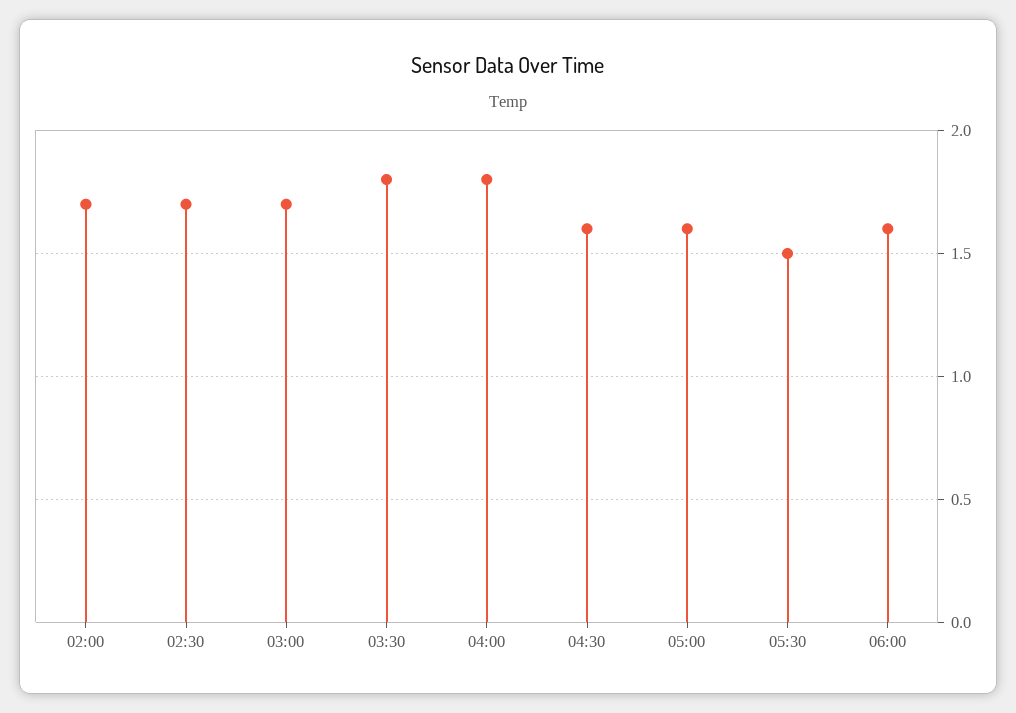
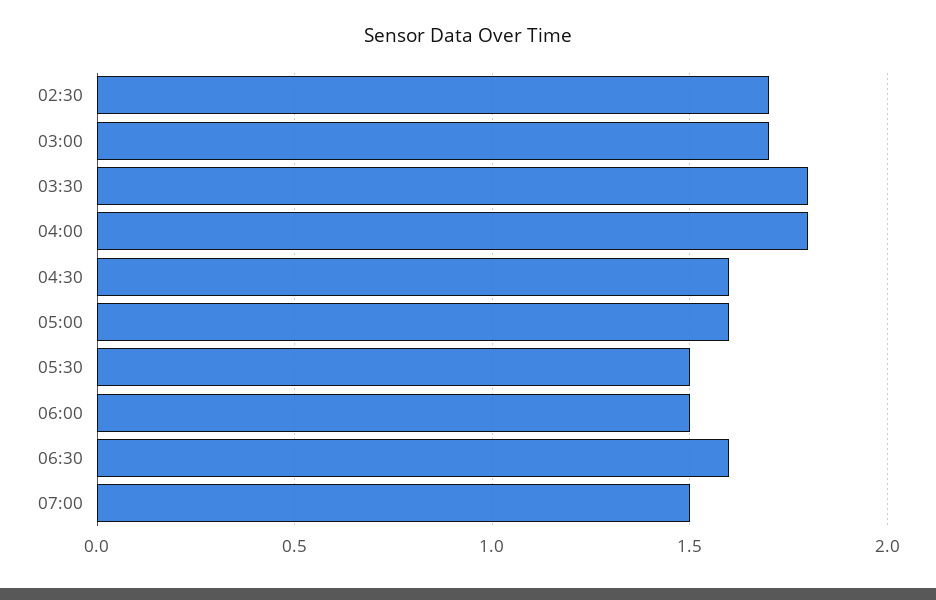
02:00: 1.7 -> none
06:00: 1.6 -> 1.5
06:30: none -> 1.6
07:00: none -> 1.5

